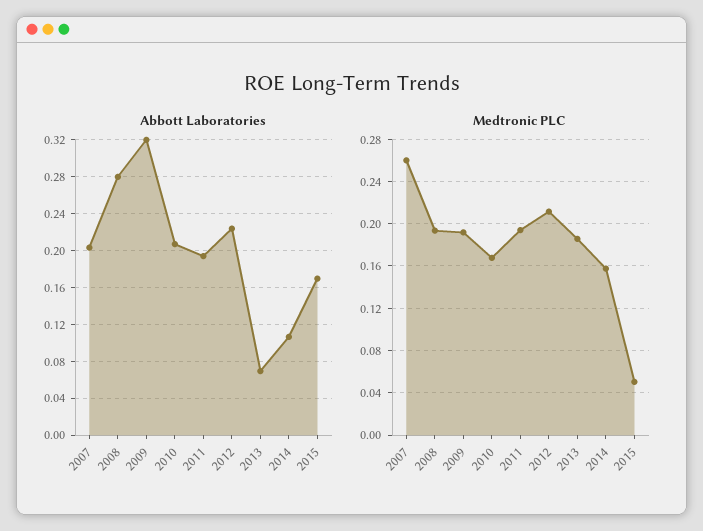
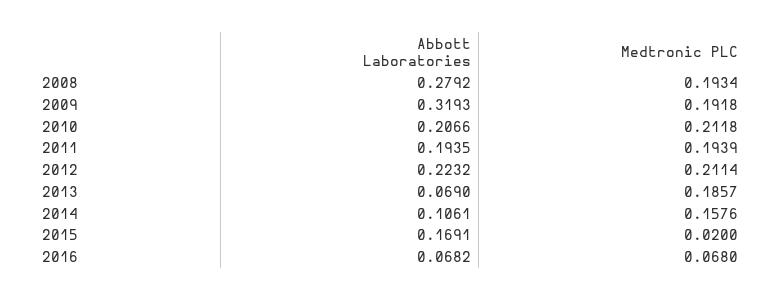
Abbott Laboratories, 2007: 0.2 -> none
Medtronic PLC, 2007: 0.26 -> none
Medtronic PLC, 2010: 0.17 -> 0.2118
Medtronic PLC, 2015: 0.05 -> 0.02
Abbott Laboratories, 2016: none -> 0.0682
Medtronic PLC, 2016: none -> 0.068

